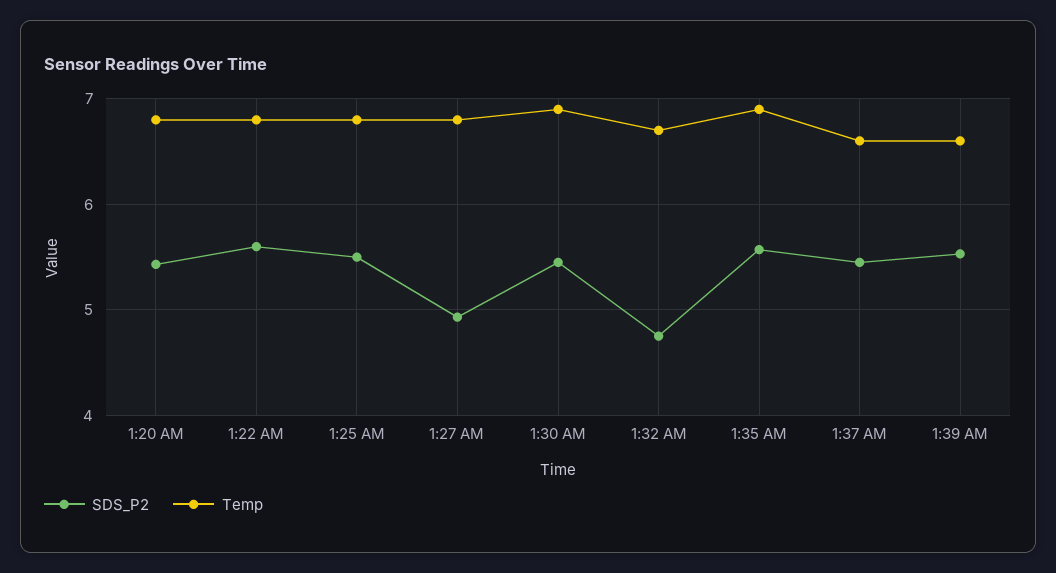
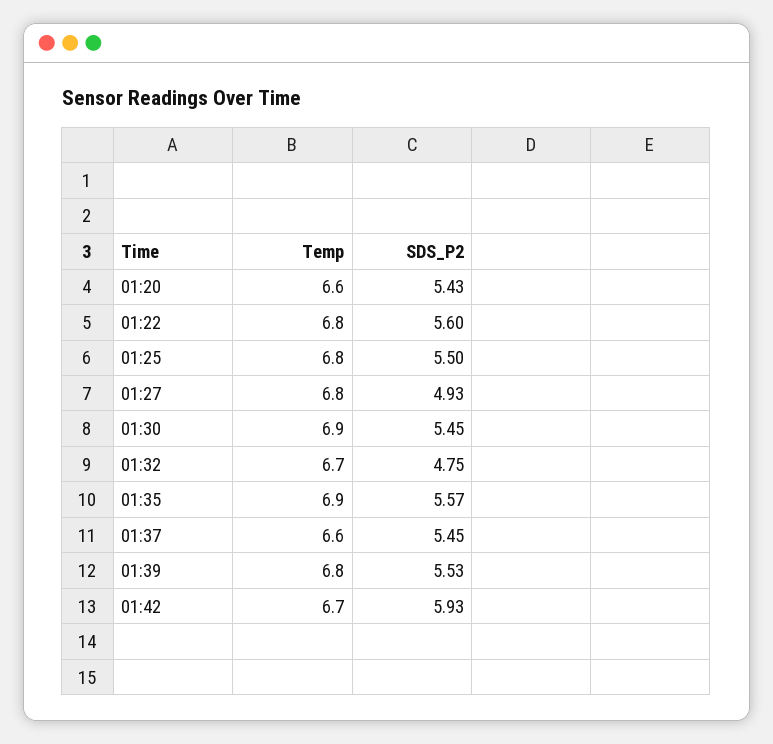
Temp, 1:20 AM: 6.8 -> 6.6
Temp, 1:39 AM: 6.6 -> 6.8
Temp, 01:42: none -> 6.7
SDS_P2, 01:42: none -> 5.93

